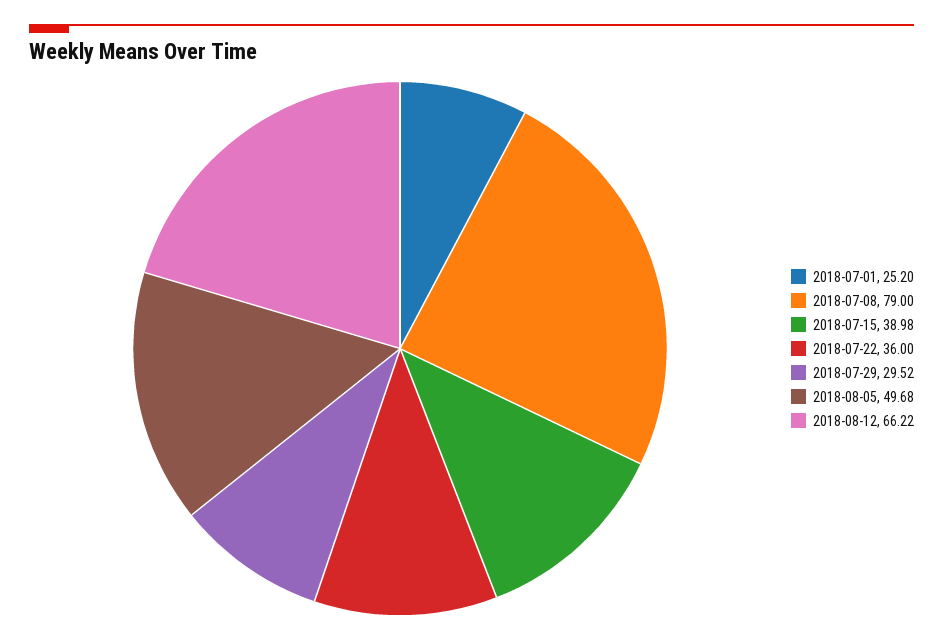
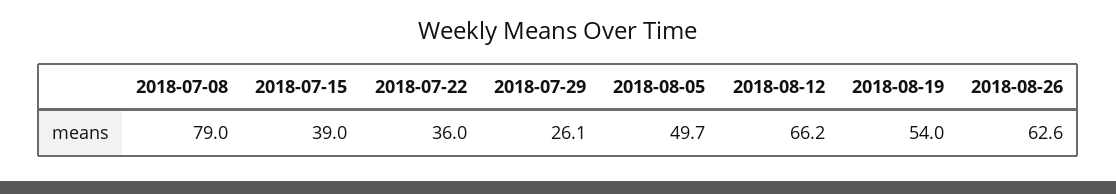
2018-07-01: 25.2 -> none
2018-07-29: 29.52 -> 26.1
2018-08-19: none -> 54
2018-08-26: none -> 62.6

